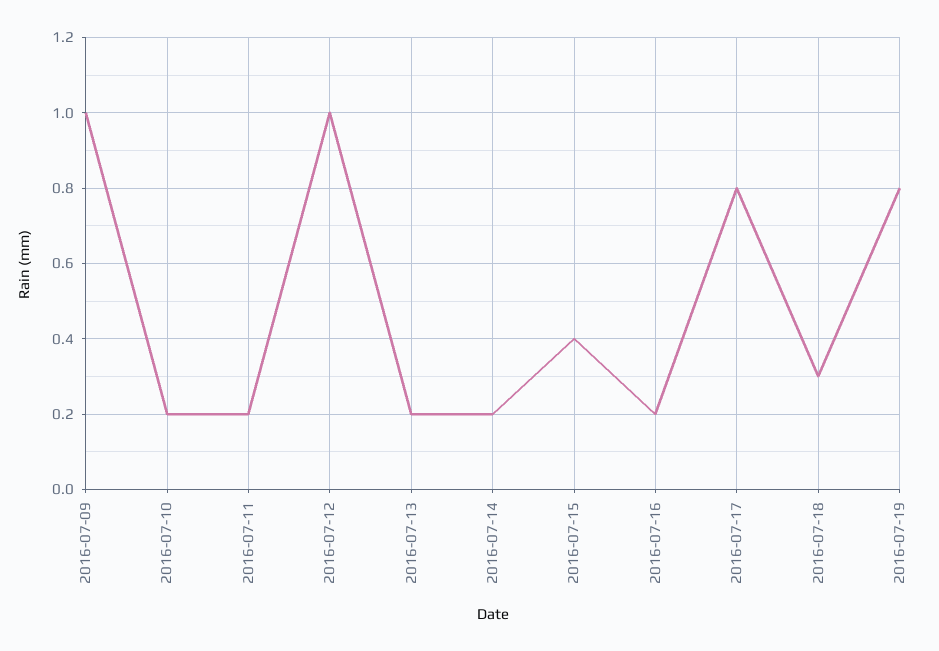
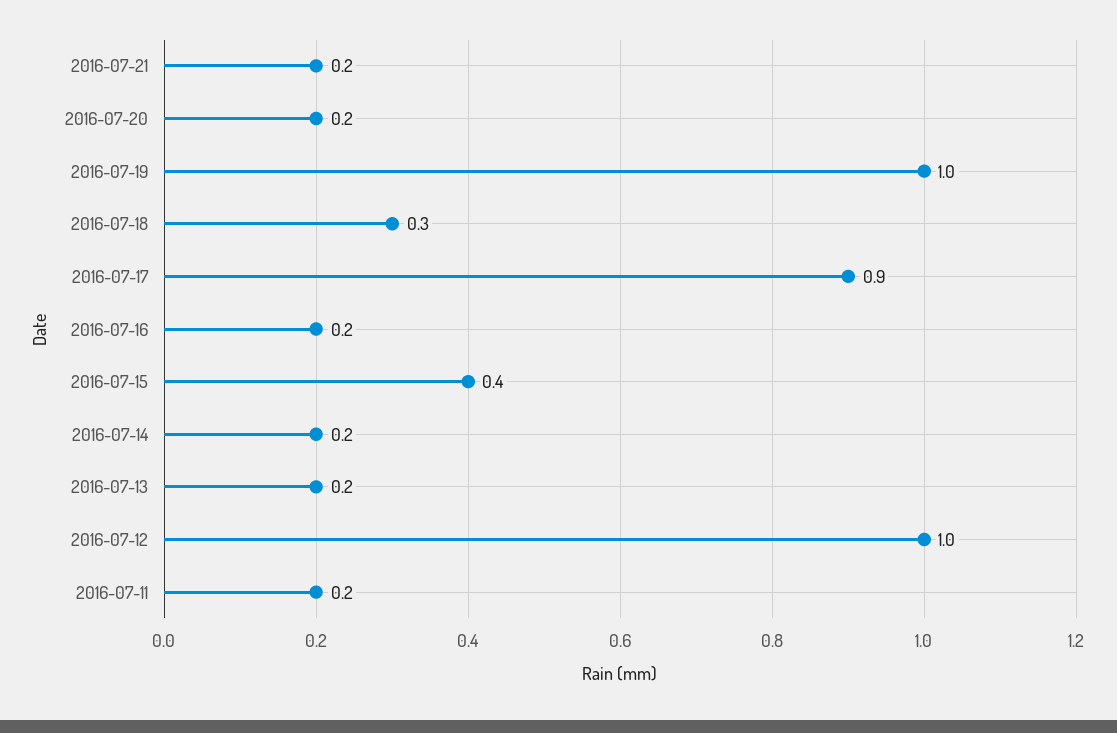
2016-07-09: 1 -> none
2016-07-10: 0.2 -> none
2016-07-17: 0.8 -> 0.9
2016-07-19: 0.8 -> 1
2016-07-21: none -> 0.2
2016-07-20: none -> 0.2

